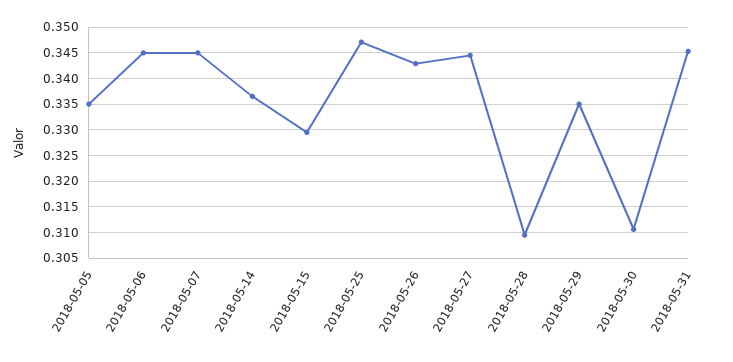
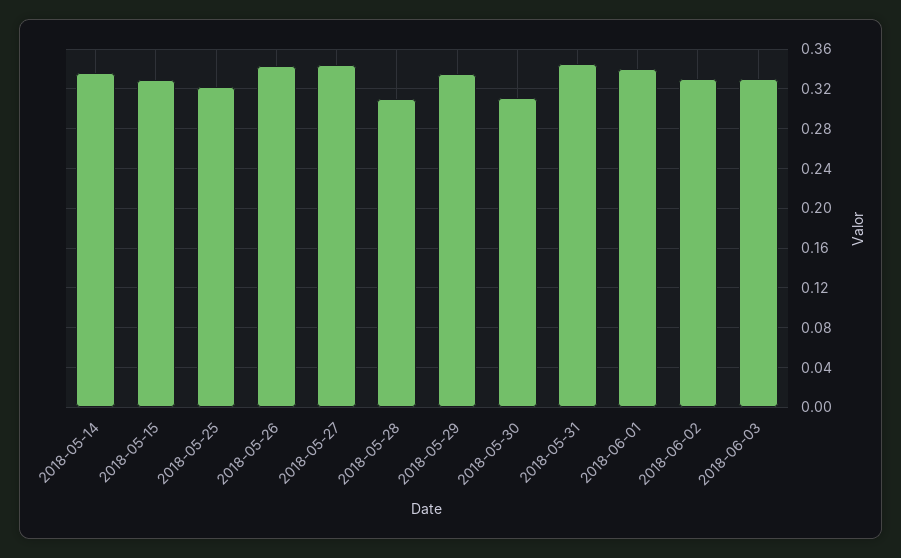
2018-05-05: 0.335 -> none
2018-05-06: 0.345 -> none
2018-05-07: 0.345 -> none
2018-05-25: 0.3475 -> 0.32
2018-06-01: none -> 0.34
2018-06-02: none -> 0.33
2018-06-03: none -> 0.33

